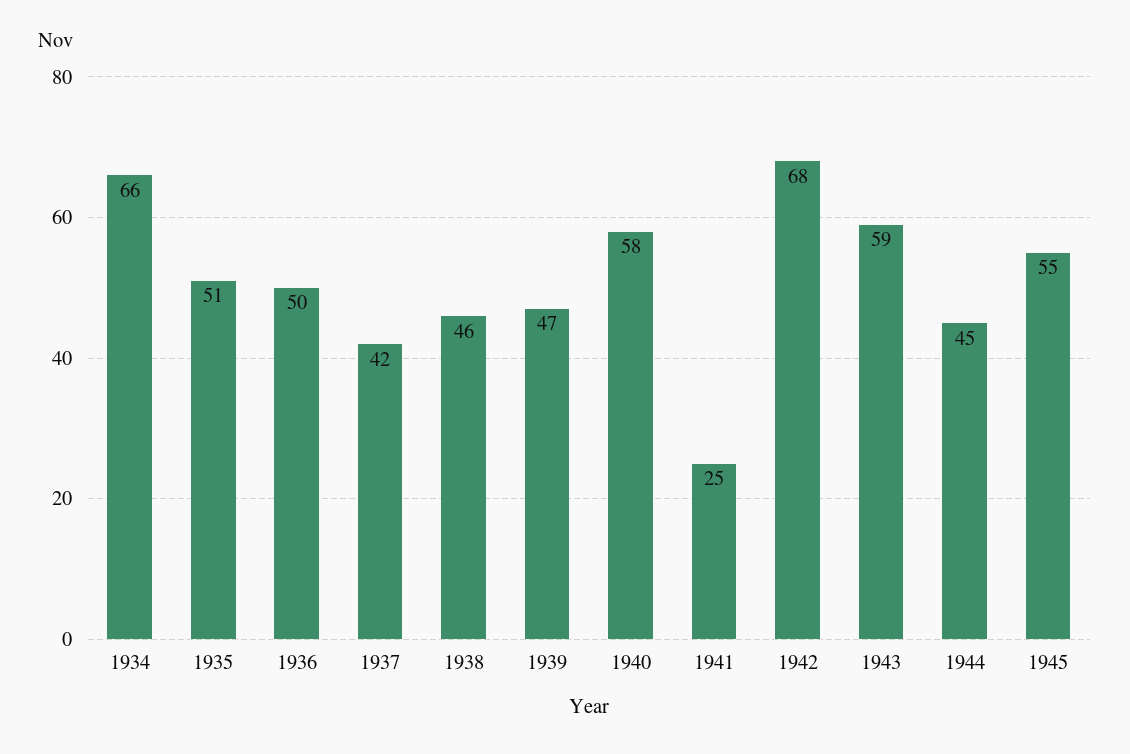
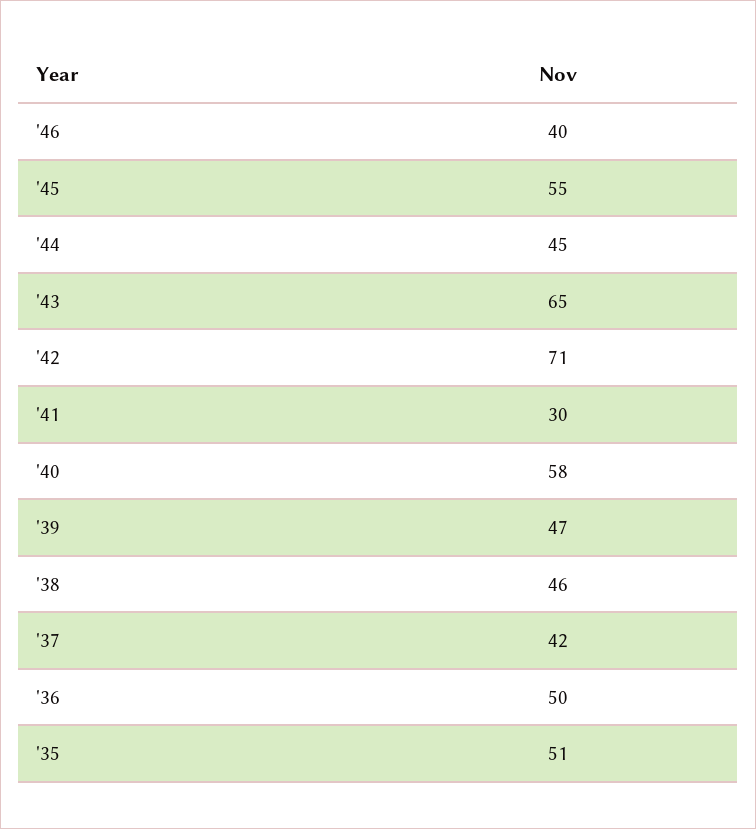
1934: 66 -> none
1941: 25 -> 30
1942: 68 -> 71
1943: 59 -> 65
'46: none -> 40

